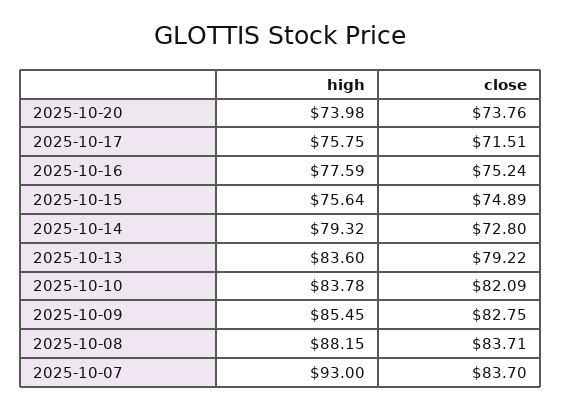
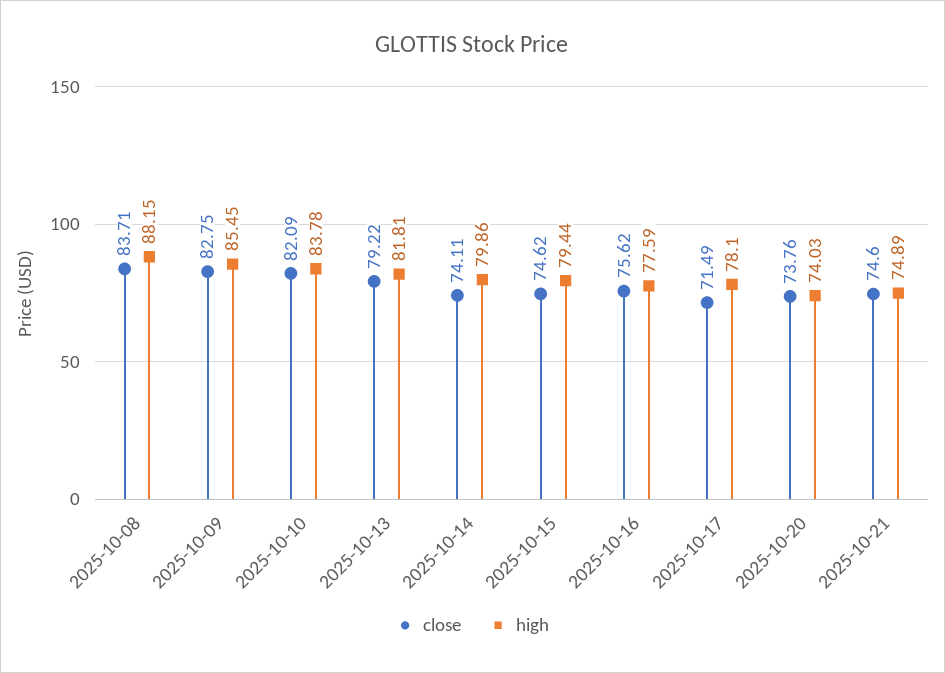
high, 2025-10-20: 73.98 -> 74.03
high, 2025-10-17: 75.75 -> 78.1
close, 2025-10-17: 71.51 -> 71.49
close, 2025-10-16: 75.24 -> 75.62
high, 2025-10-15: 75.64 -> 79.44
close, 2025-10-15: 74.89 -> 74.62
high, 2025-10-14: 79.32 -> 79.86
close, 2025-10-14: 72.8 -> 74.11
high, 2025-10-13: 83.6 -> 81.81
high, 2025-10-07: 93 -> none
close, 2025-10-07: 83.7 -> none
close, 2025-10-21: none -> 74.6
high, 2025-10-21: none -> 74.89

